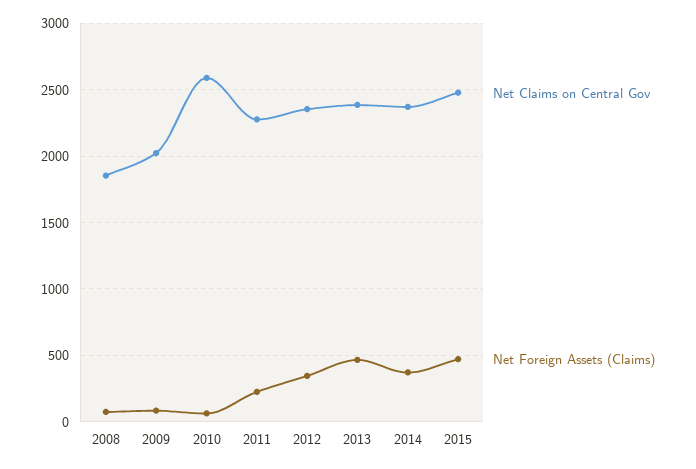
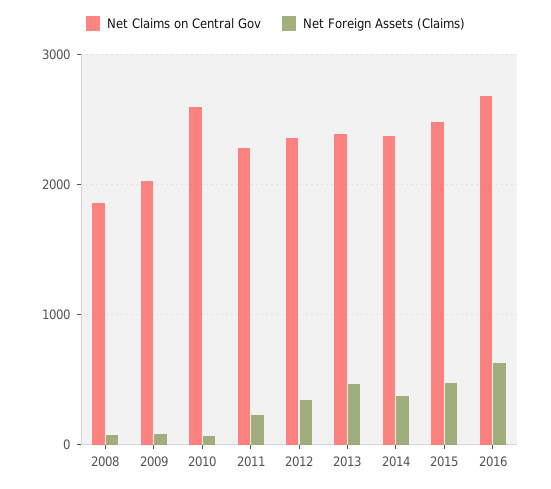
Net Claims on Central Gov, 2016: none -> 2700
Net Foreign Assets (Claims), 2016: none -> 600

